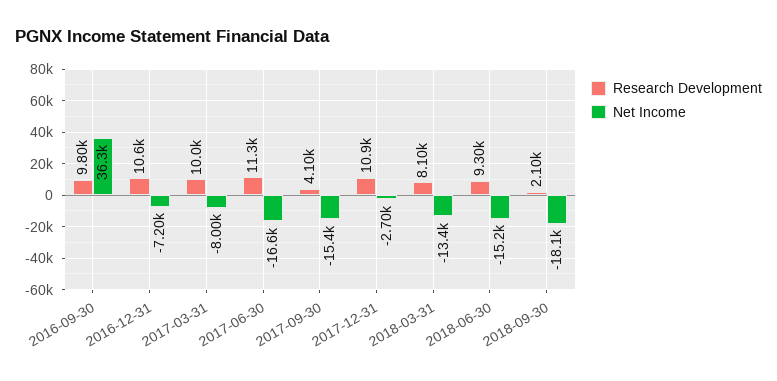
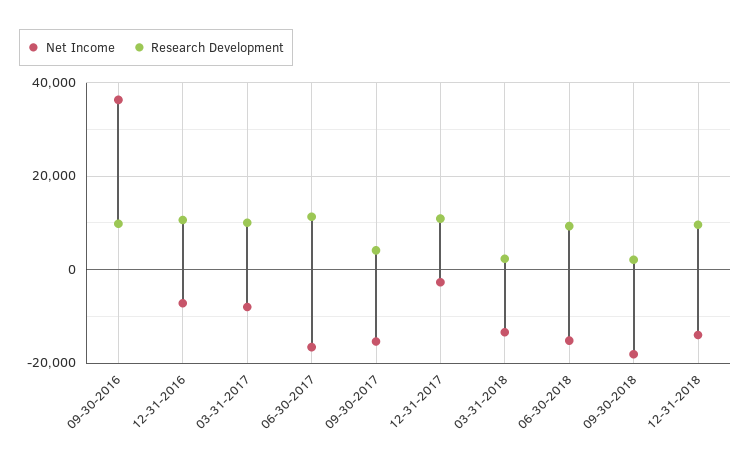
Research Development, 2018-03-31: 8100 -> 2000
Net Income, 12-31-2018: none -> -14000
Research Development, 12-31-2018: none -> 10000

